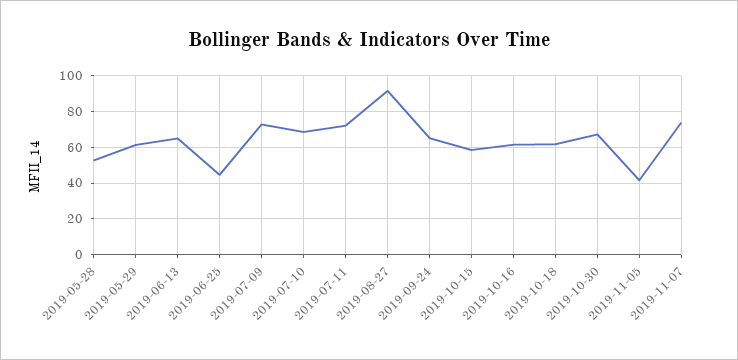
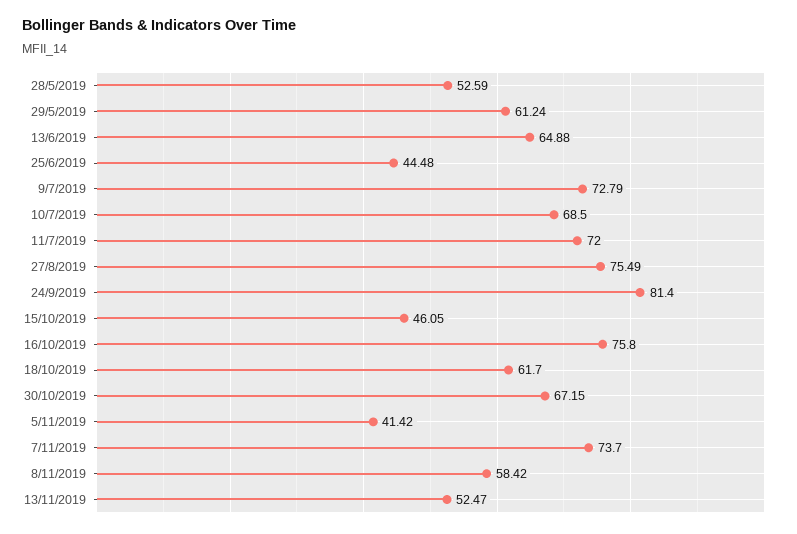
2019-08-27: 90 -> 75.49
2019-09-24: 65 -> 81.4
2019-10-15: 60 -> 46.05
2019-10-16: 60 -> 75.8
8/11/2019: none -> 58.42
13/11/2019: none -> 52.47

